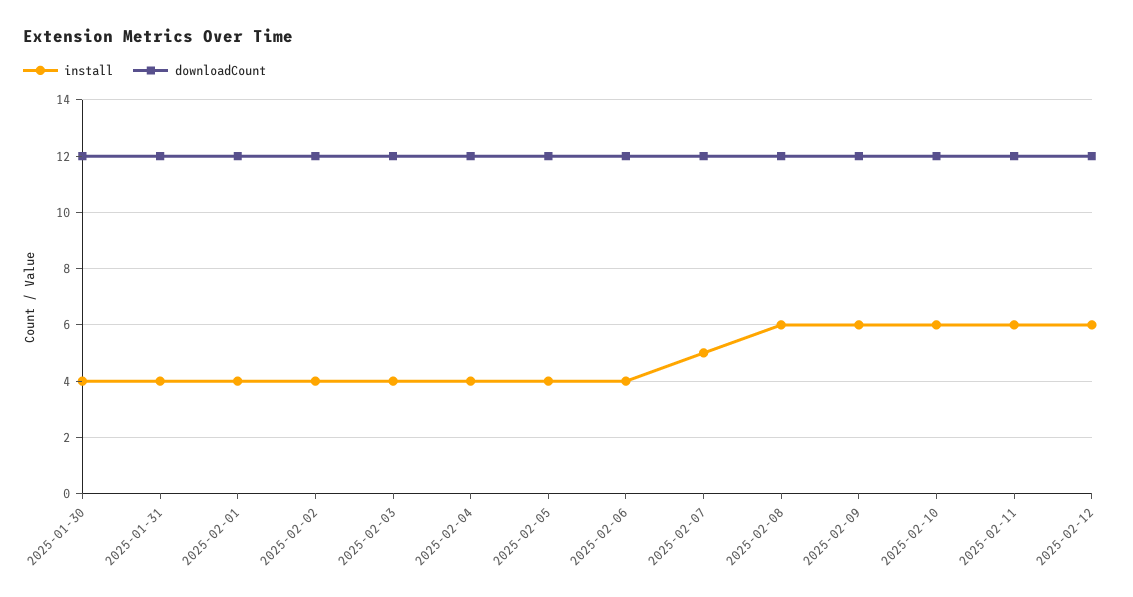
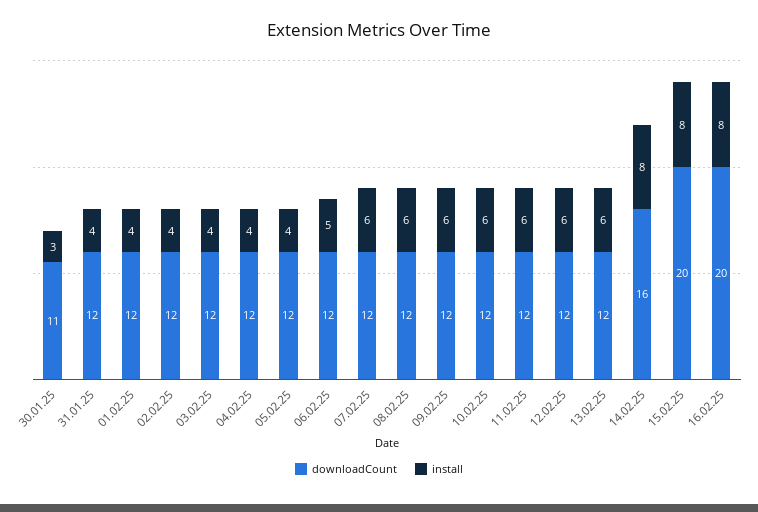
install, 2025-01-30: 4 -> 3
downloadCount, 2025-01-30: 12 -> 11
install, 2025-02-06: 4 -> 5
install, 2025-02-07: 5 -> 6
downloadCount, 13.02.25: none -> 12
install, 13.02.25: none -> 6
downloadCount, 14.02.25: none -> 16
install, 14.02.25: none -> 8
downloadCount, 15.02.25: none -> 20
install, 15.02.25: none -> 8
downloadCount, 16.02.25: none -> 20
install, 16.02.25: none -> 8

